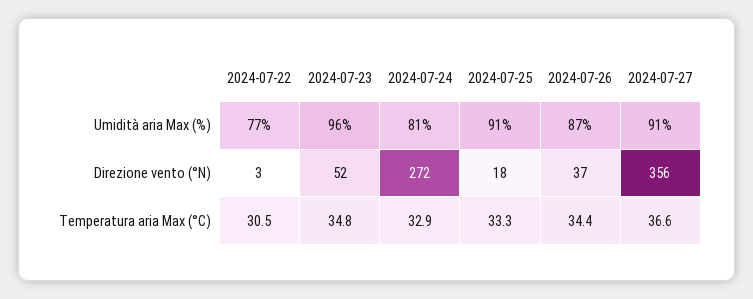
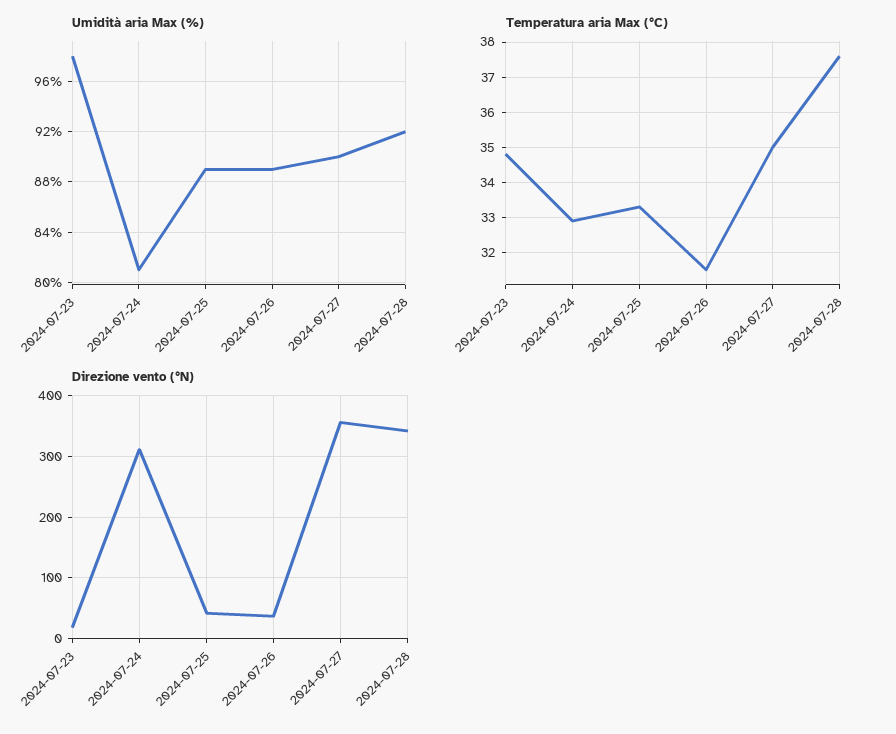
Umidità aria Max (%), 2024-07-22: 77 -> none
Umidità aria Max (%), 2024-07-23: 96 -> 98
Umidità aria Max (%), 2024-07-25: 91 -> 89
Umidità aria Max (%), 2024-07-26: 87 -> 89
Umidità aria Max (%), 2024-07-27: 91 -> 90
Direzione vento (°N), 2024-07-22: 3 -> none
Direzione vento (°N), 2024-07-23: 52 -> 20
Direzione vento (°N), 2024-07-24: 272 -> 310
Direzione vento (°N), 2024-07-25: 18 -> 40
Temperatura aria Max (°C), 2024-07-22: 30.5 -> none
Temperatura aria Max (°C), 2024-07-26: 34.4 -> 31.5
Temperatura aria Max (°C), 2024-07-27: 36.6 -> 35
Umidità aria Max (%), 2024-07-28: none -> 92
Temperatura aria Max (°C), 2024-07-28: none -> 37.5
Direzione vento (°N), 2024-07-28: none -> 340

